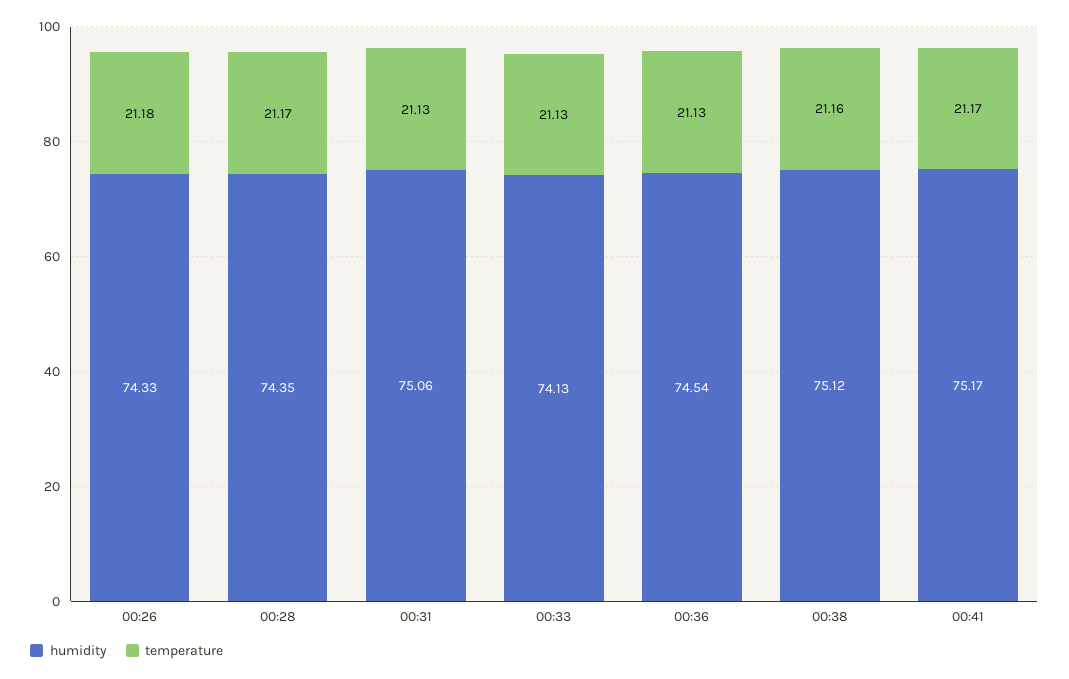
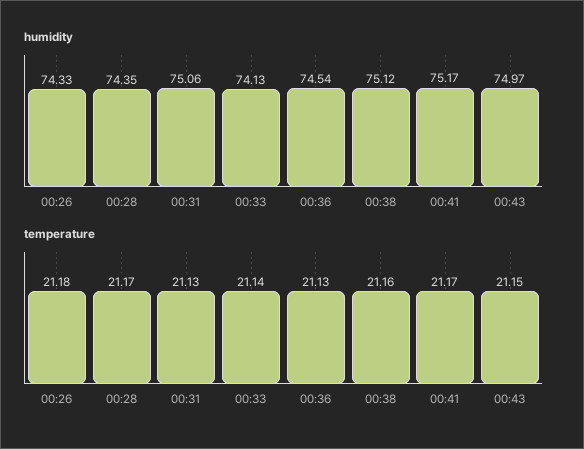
temperature, 00:33: 21.13 -> 21.14
humidity, 00:43: none -> 74.97
temperature, 00:43: none -> 21.15

